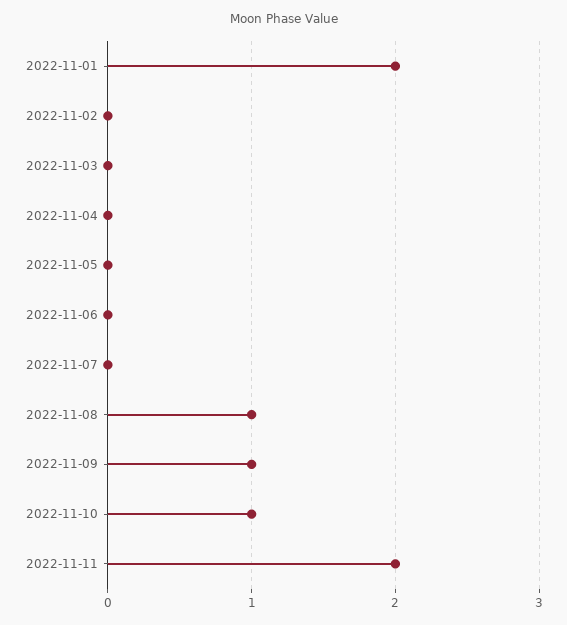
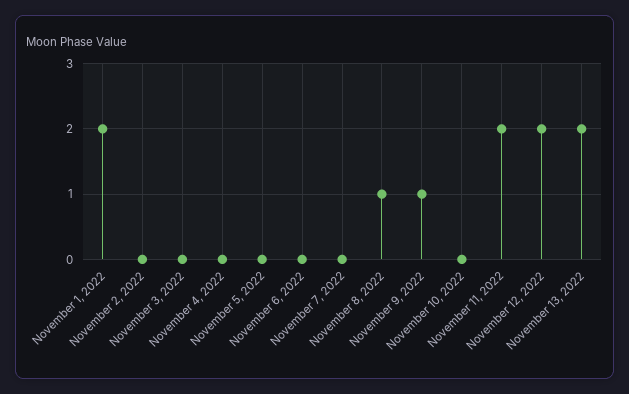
2022-11-10: 1 -> 0
November 12, 2022: none -> 2
November 13, 2022: none -> 2

